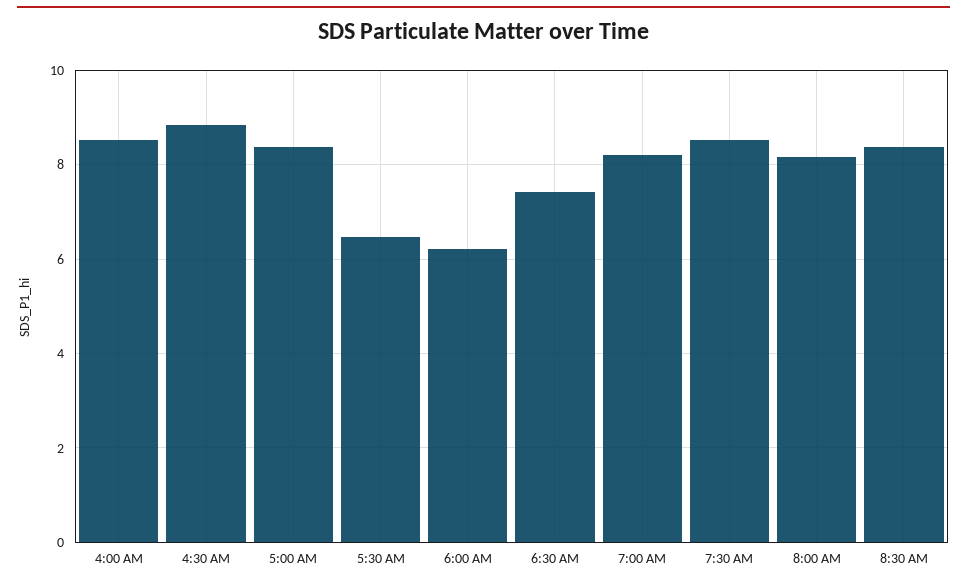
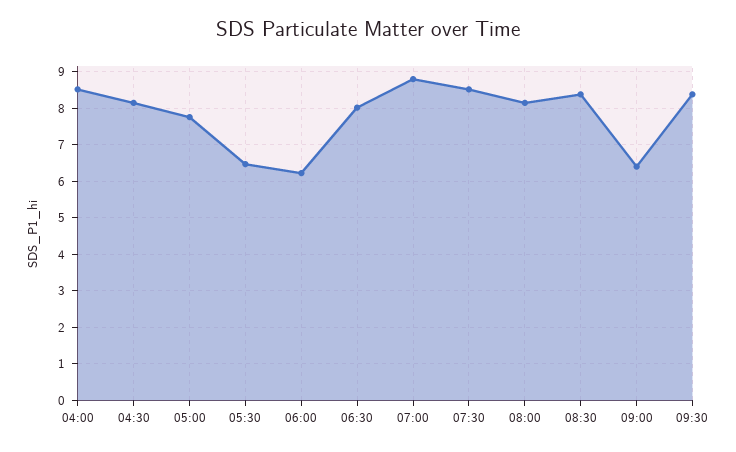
4:30 AM: 8.8 -> 8.2
5:00 AM: 8.4 -> 7.8
6:30 AM: 7.4 -> 8
7:00 AM: 8.2 -> 8.8
09:00: none -> 6.4
09:30: none -> 8.4

